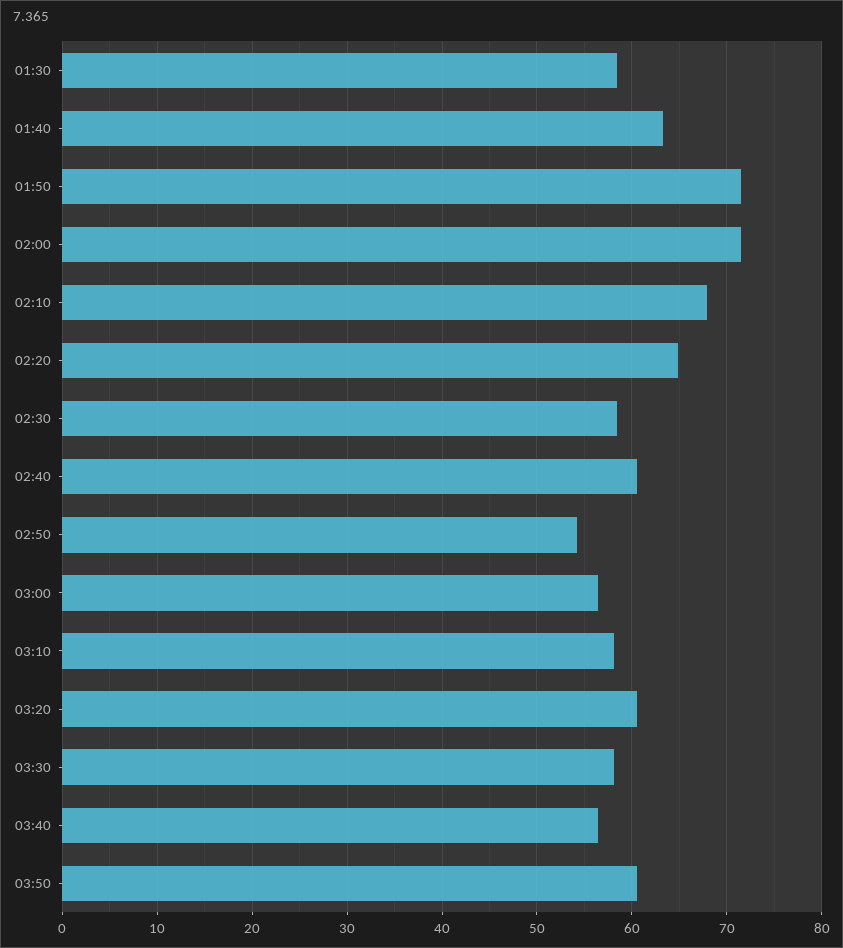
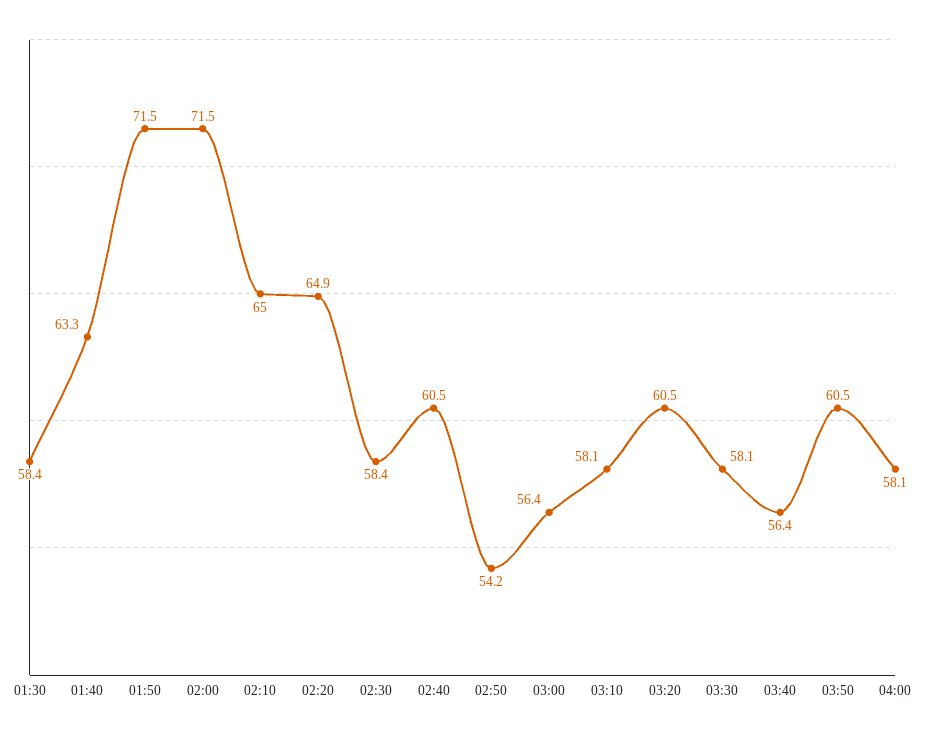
02:10: 68 -> 65
04:00: none -> 58.1

